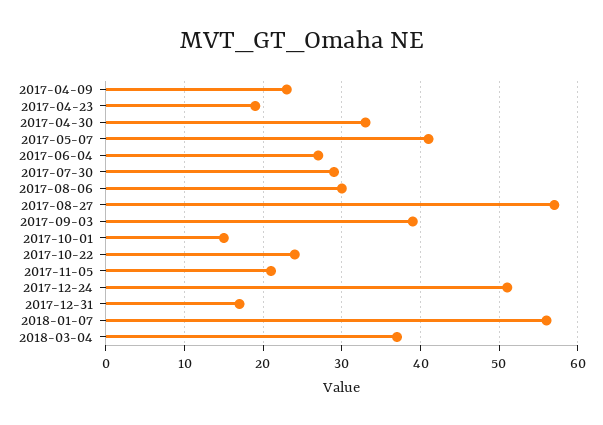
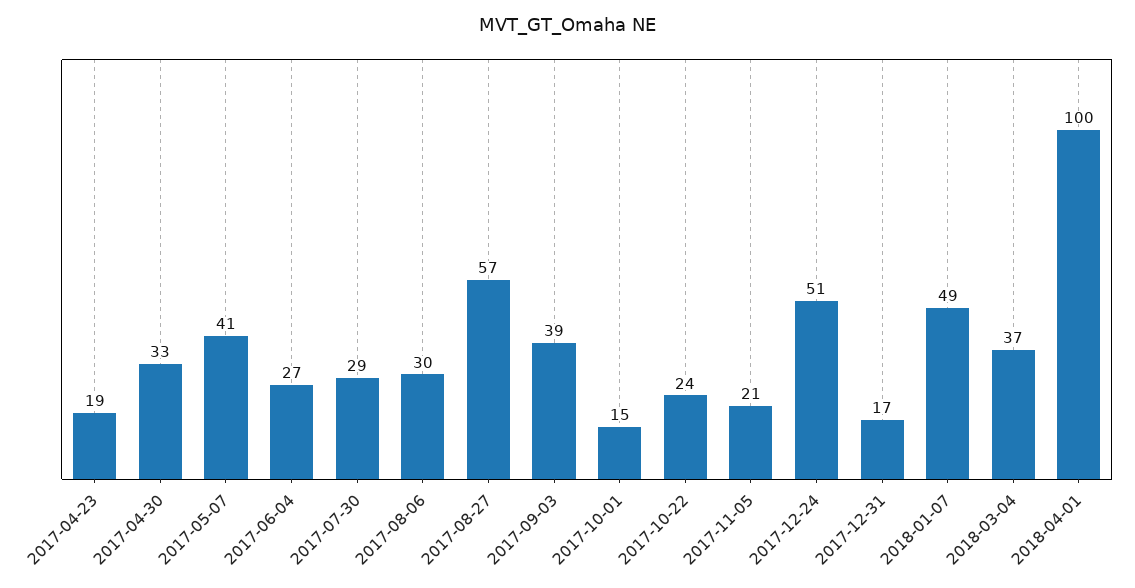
2017-04-09: 23 -> none
2018-01-07: 56 -> 49
2018-04-01: none -> 100

